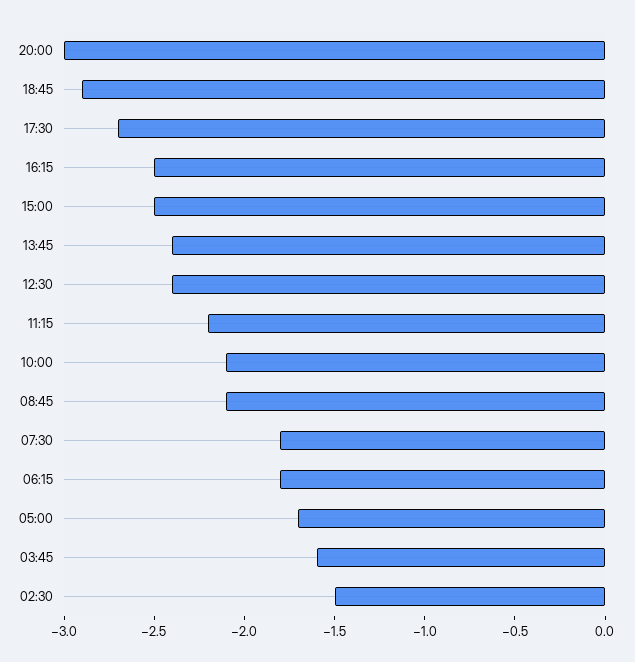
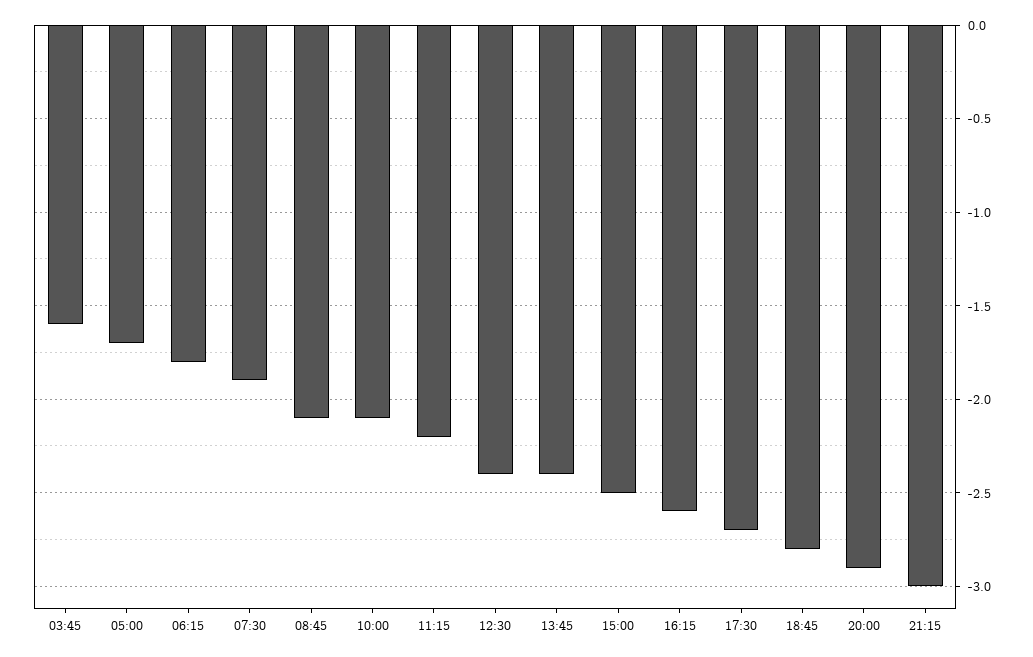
20:00: -3 -> -2.9
18:45: -2.9 -> -2.8
16:15: -2.5 -> -2.6
07:30: -1.8 -> -1.9
02:30: -1.5 -> none
21:15: none -> -3

